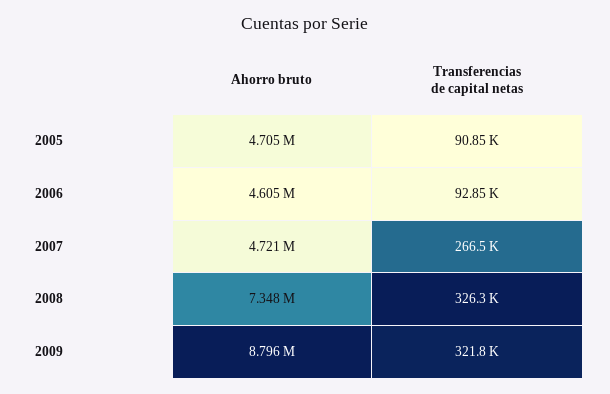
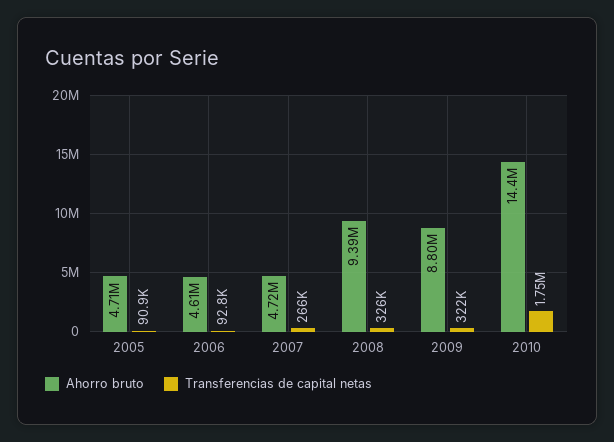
Ahorro bruto, 2008: 7348000 -> 9390000
Ahorro bruto, 2010: none -> 14400000
Transferencias de capital netas, 2010: none -> 1750000

